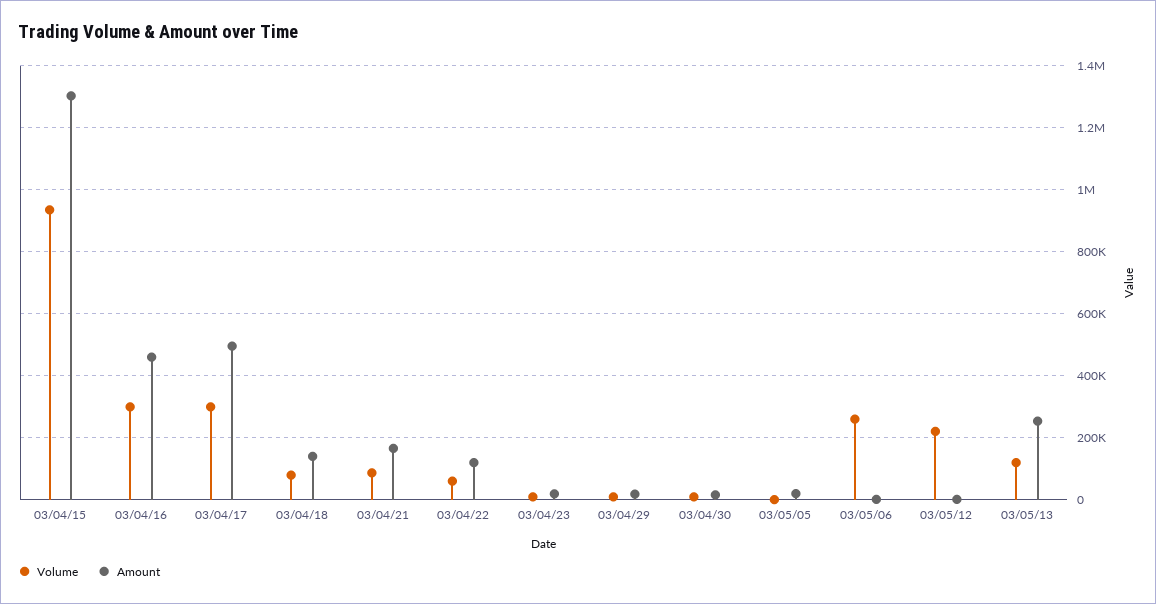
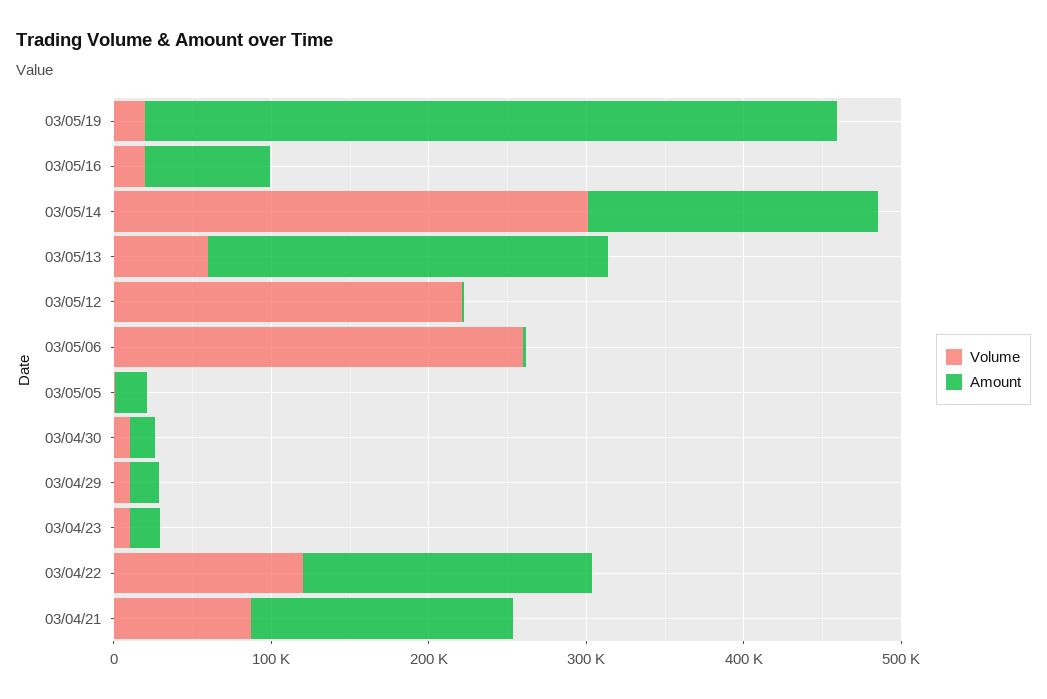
Volume, 03/04/15: 940000 -> none
Amount, 03/04/15: 1300000 -> none
Volume, 03/04/16: 300000 -> none
Amount, 03/04/16: 460000 -> none
Volume, 03/04/17: 300000 -> none
Amount, 03/04/17: 500000 -> none
Volume, 03/04/18: 80000 -> none
Amount, 03/04/18: 140000 -> none
Volume, 03/04/22: 60000 -> 120000
Amount, 03/04/22: 120000 -> 180000
Volume, 03/05/13: 120000 -> 60000
Volume, 03/05/19: none -> 20000
Amount, 03/05/19: none -> 440000
Volume, 03/05/16: none -> 20000
Amount, 03/05/16: none -> 80000
Volume, 03/05/14: none -> 300000
Amount, 03/05/14: none -> 180000

